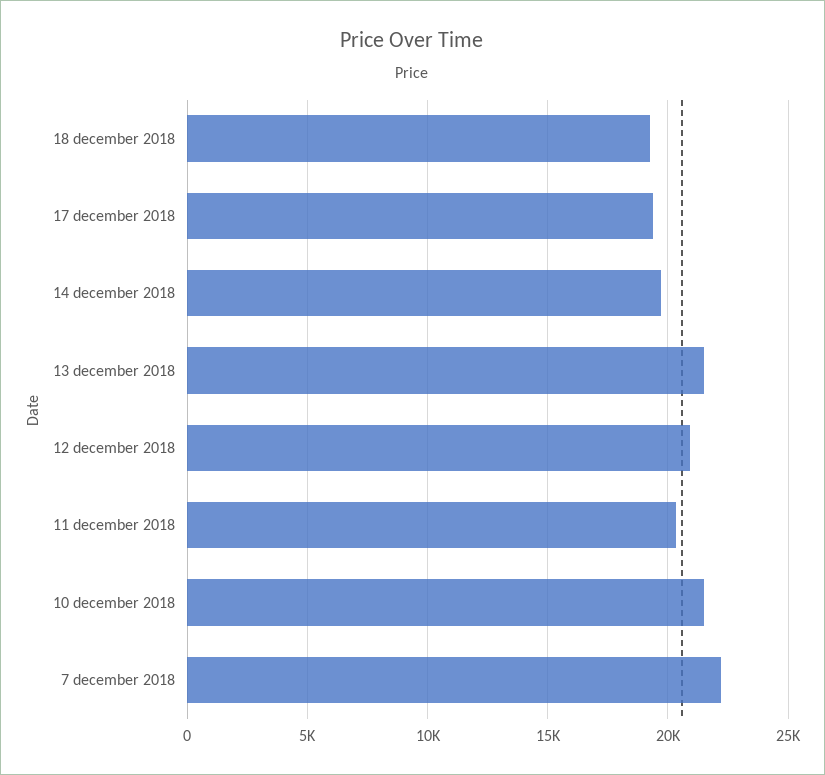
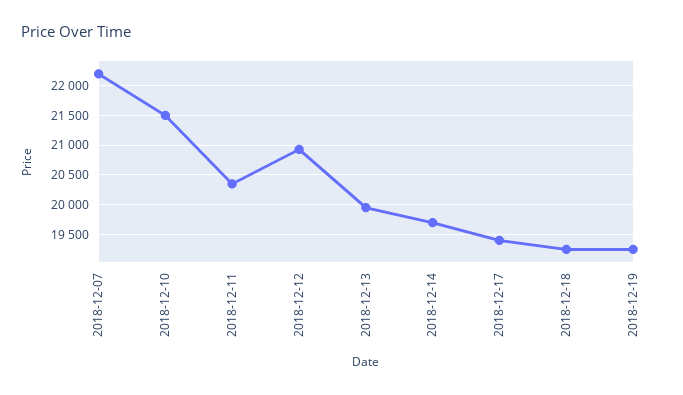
13 december 2018: 21500 -> 20000
2018-12-19: none -> 19250

